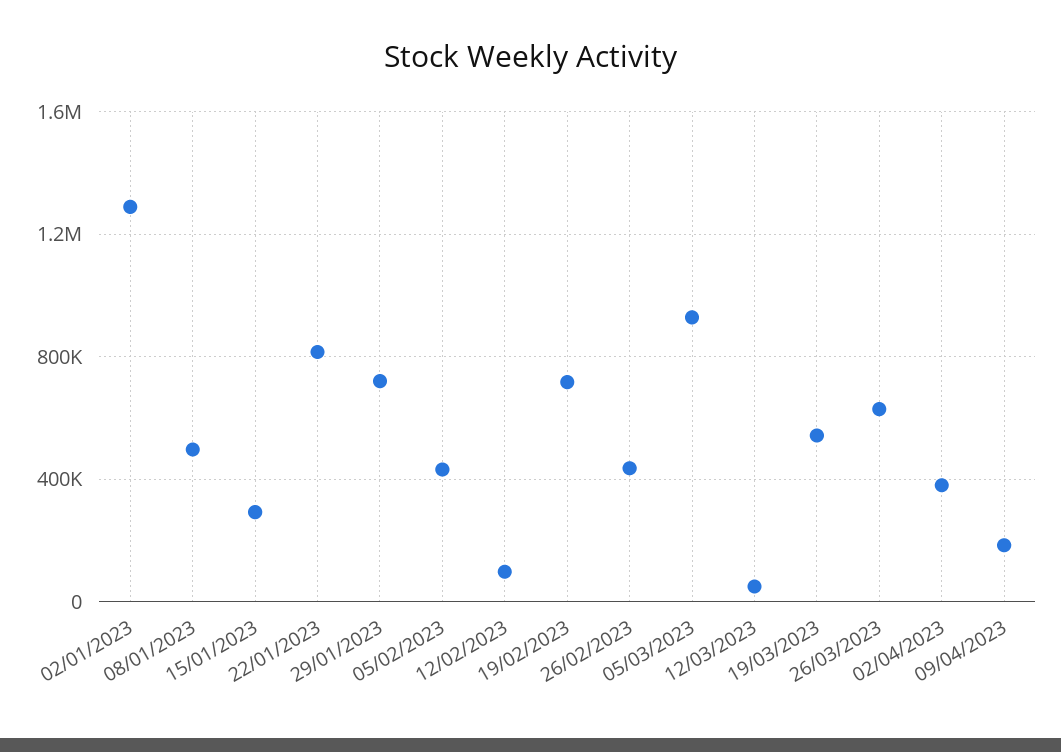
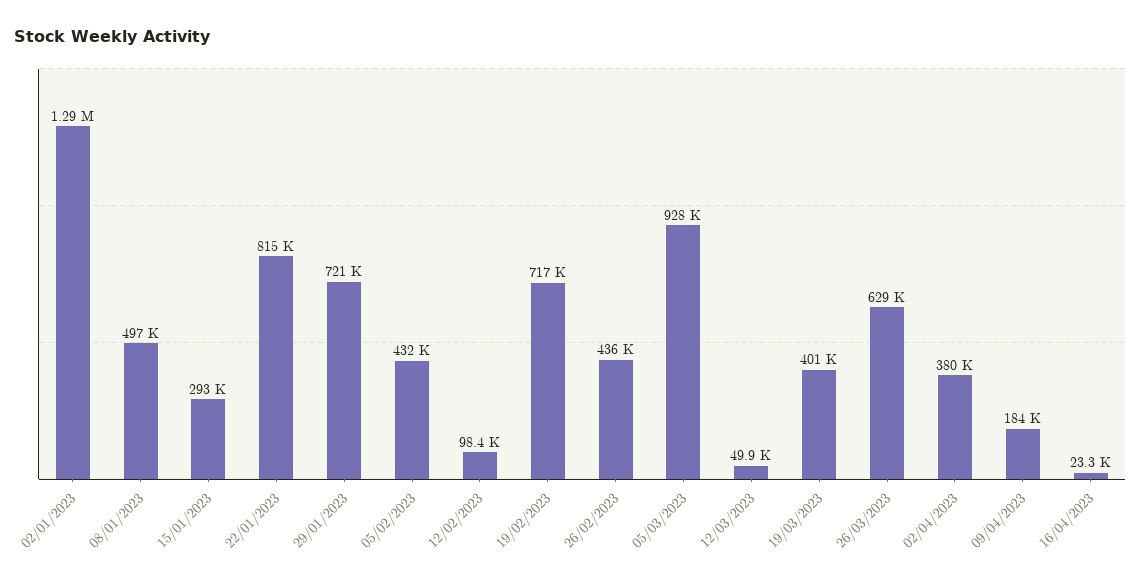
19/03/2023: 550000 -> 401000
16/04/2023: none -> 23300

